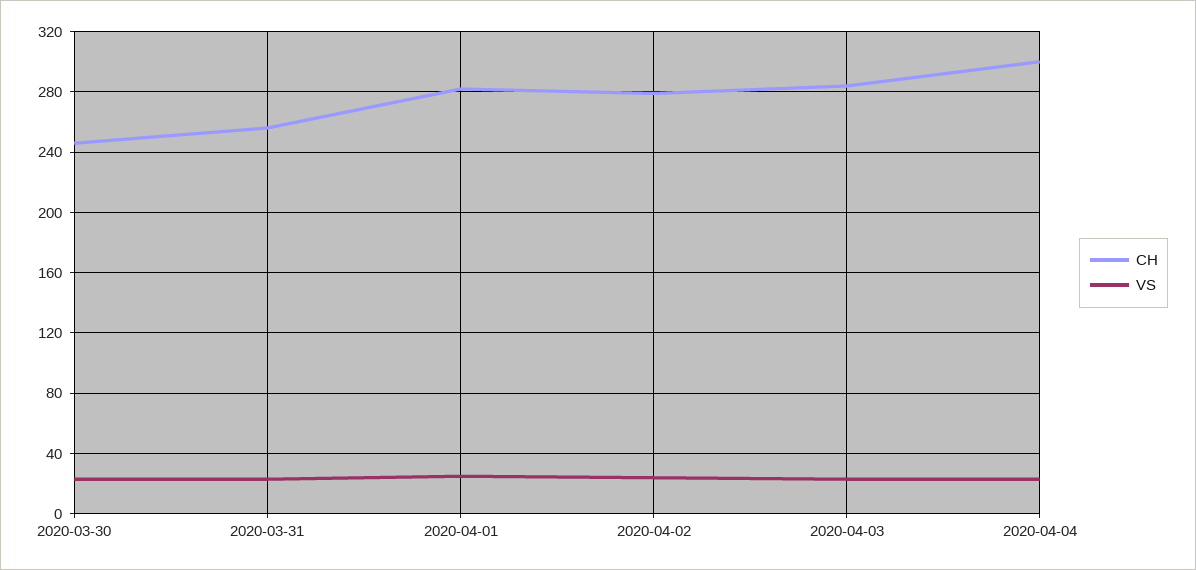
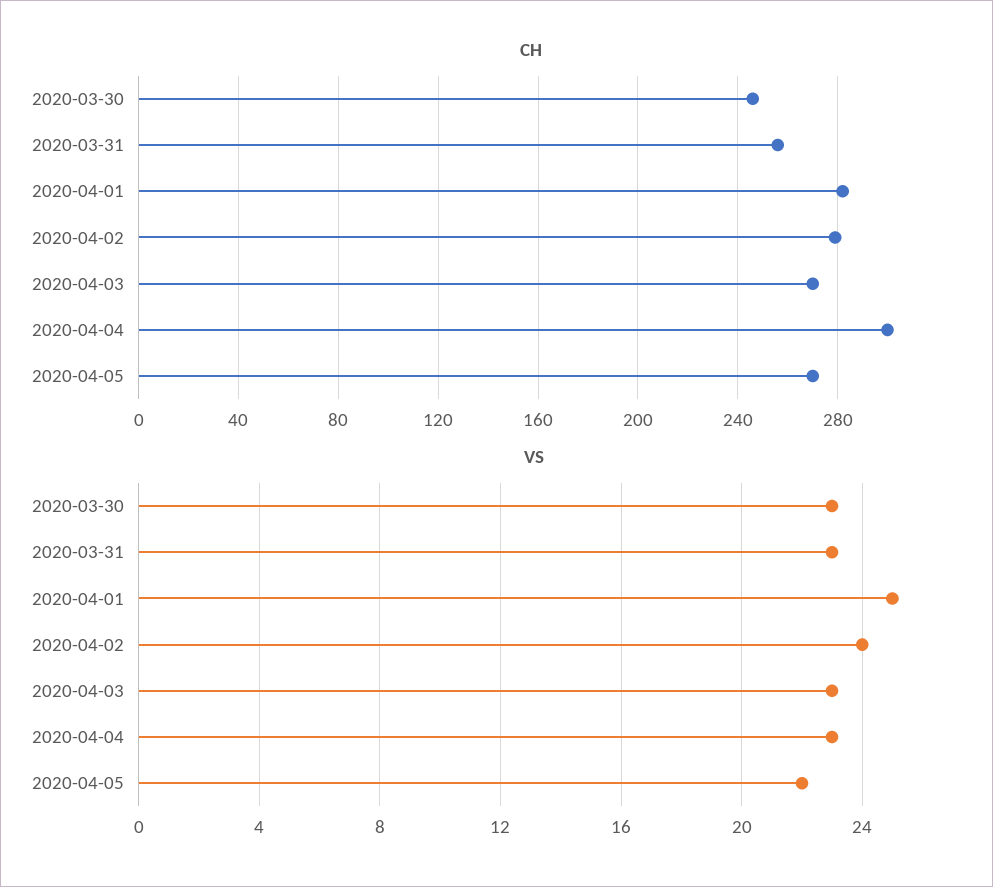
CH, 2020-04-03: 285 -> 270
CH, 2020-04-05: none -> 270
VS, 2020-04-05: none -> 22

